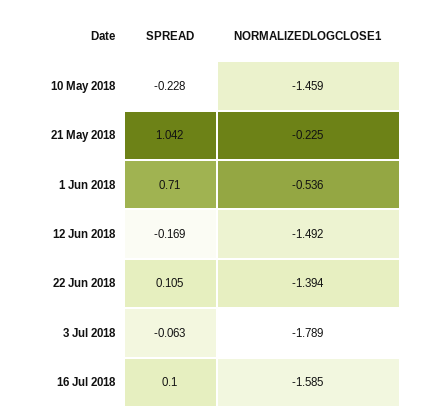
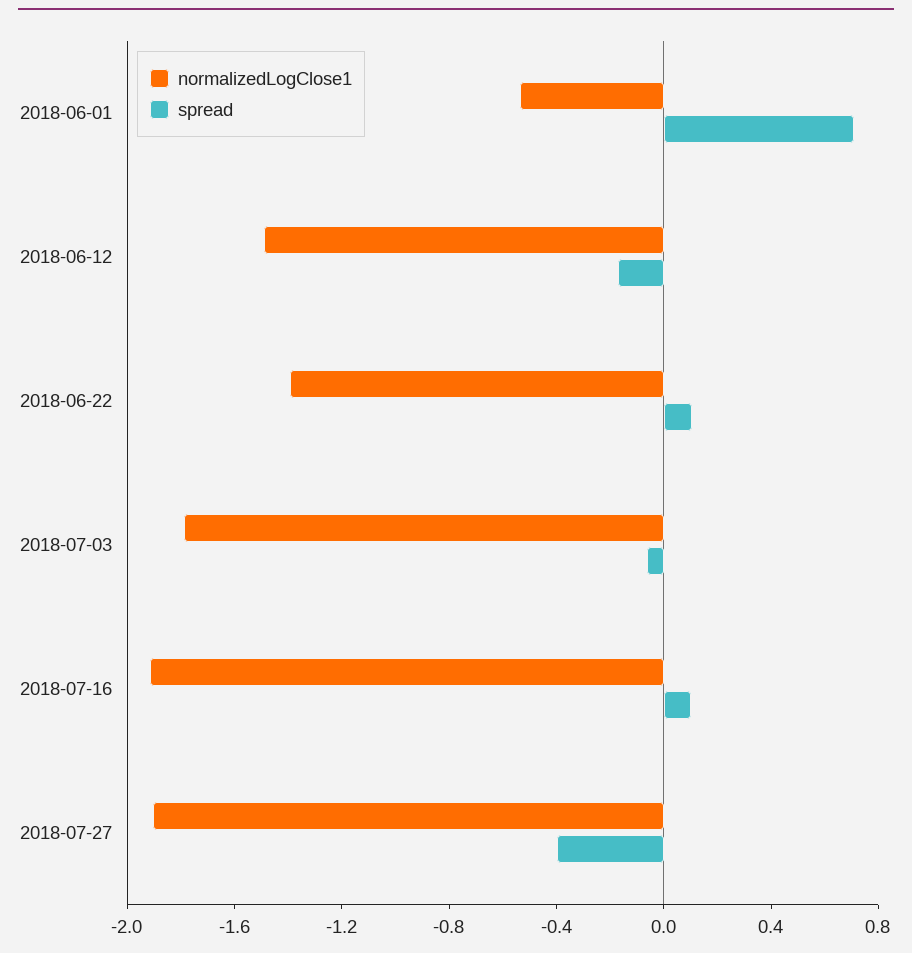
SPREAD, 10 May 2018: -0.228 -> none
NORMALIZEDLOGCLOSE1, 10 May 2018: -1.459 -> none
SPREAD, 21 May 2018: 1.042 -> none
NORMALIZEDLOGCLOSE1, 21 May 2018: -0.225 -> none
NORMALIZEDLOGCLOSE1, 16 Jul 2018: -1.585 -> -1.9
NORMALIZEDLOGCLOSE1, 2018-07-27: none -> -1.9
SPREAD, 2018-07-27: none -> -0.4

